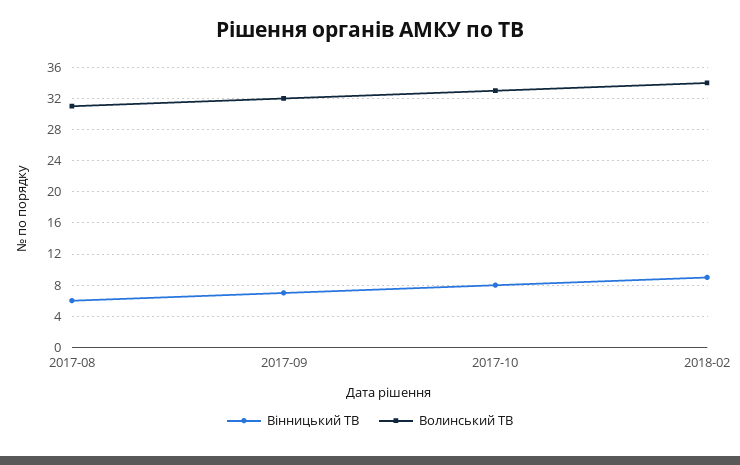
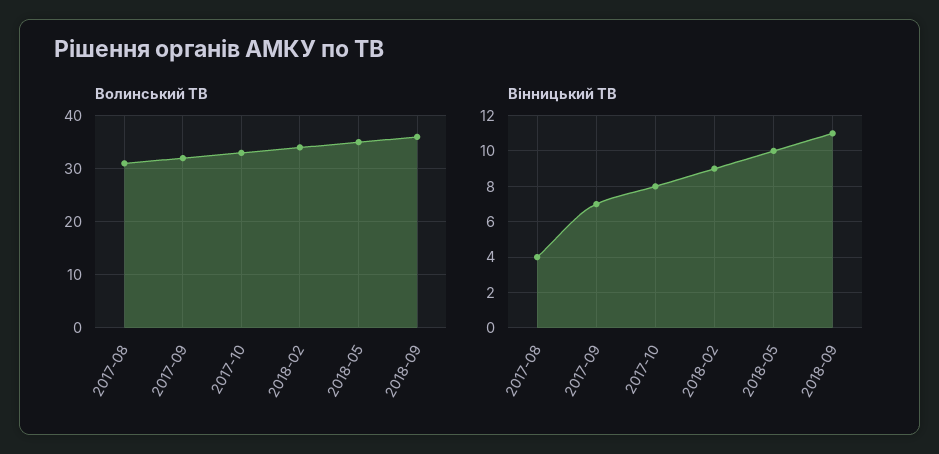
Вінницький ТВ, 2017-08: 6 -> 4
Волинський ТВ, 2018-05: none -> 35
Волинський ТВ, 2018-09: none -> 35
Вінницький ТВ, 2018-05: none -> 10
Вінницький ТВ, 2018-09: none -> 11

